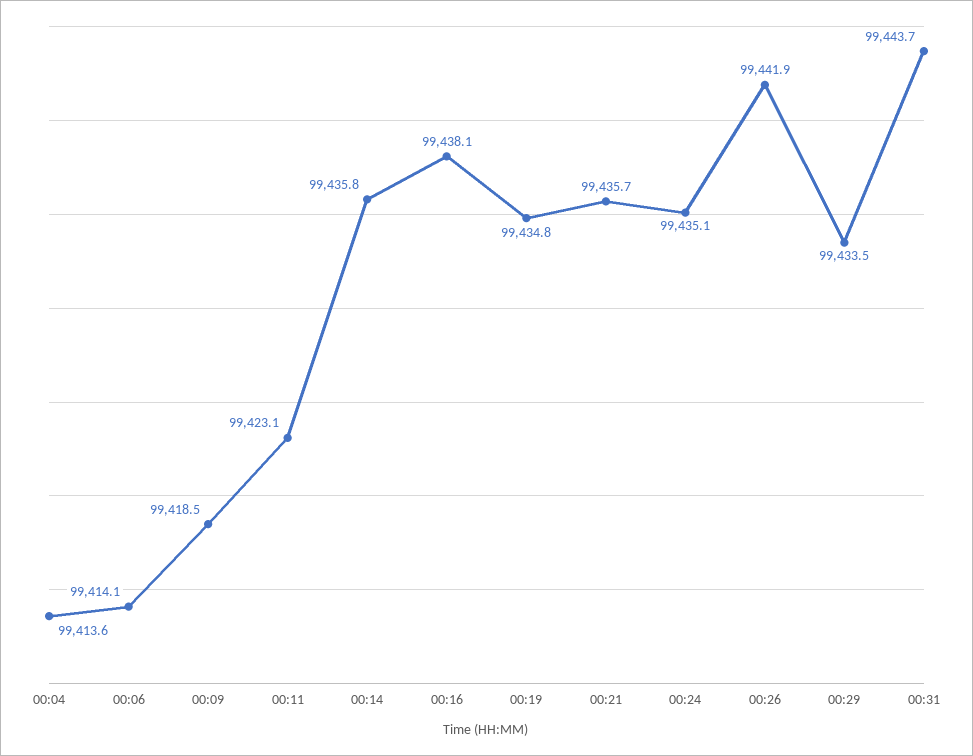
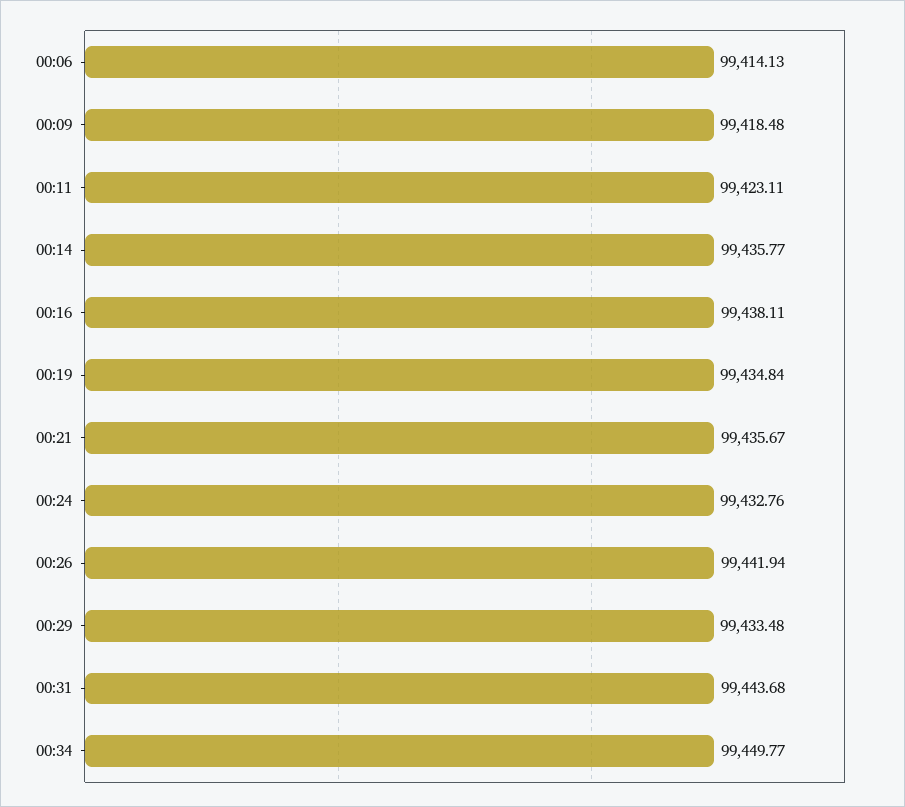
00:04: 99413.6 -> none
00:24: 99435.1 -> 99432.76
00:34: none -> 99449.77

